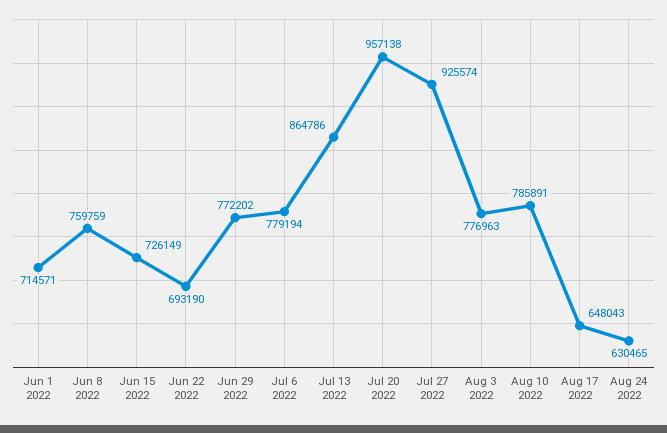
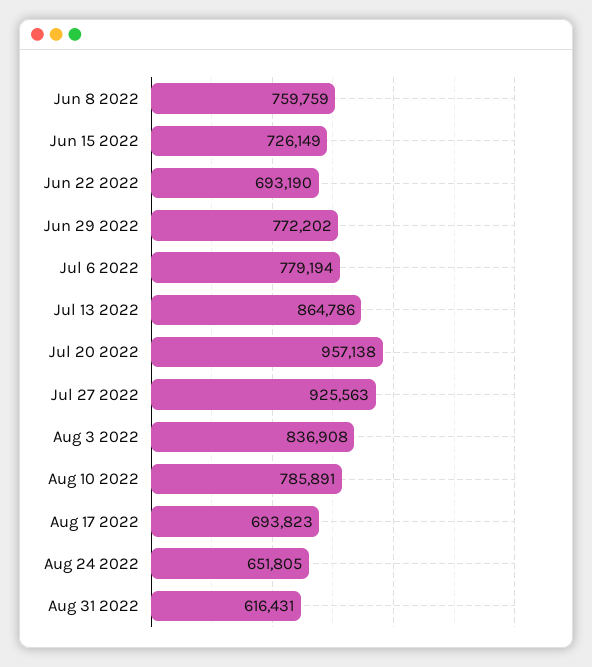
Jun 1 2022: 714571 -> none
Jul 27 2022: 925574 -> 925563
Aug 3 2022: 776963 -> 836908
Aug 17 2022: 648043 -> 693823
Aug 24 2022: 630465 -> 651805
Aug 31 2022: none -> 616431

